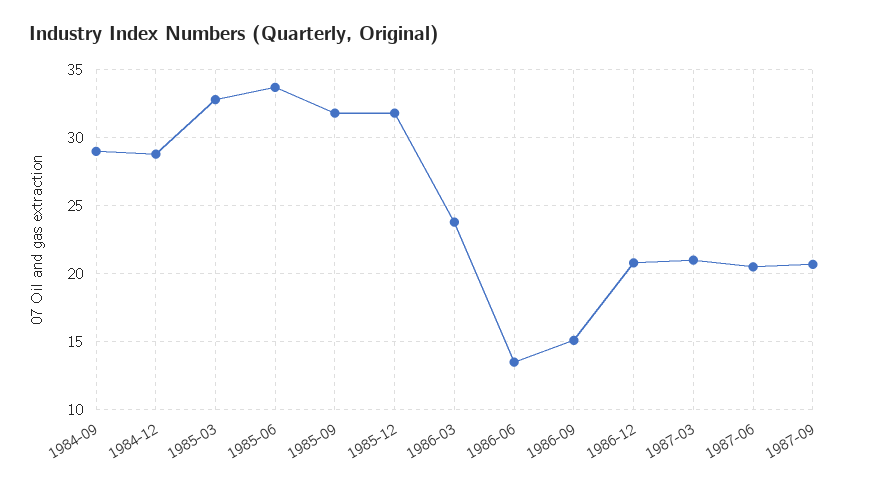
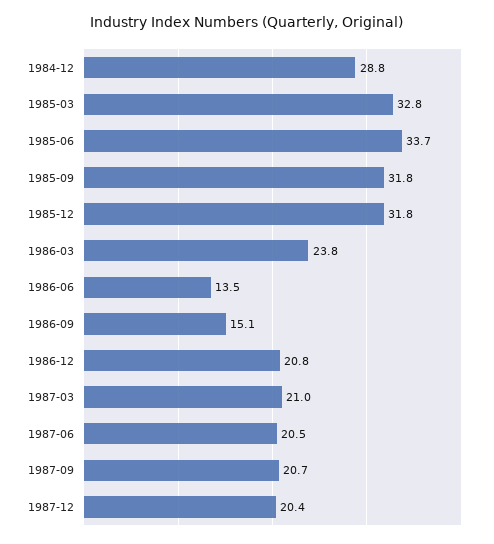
1984-09: 29 -> none
1987-12: none -> 20.4

